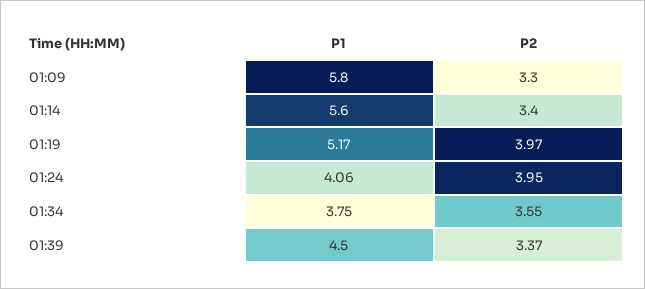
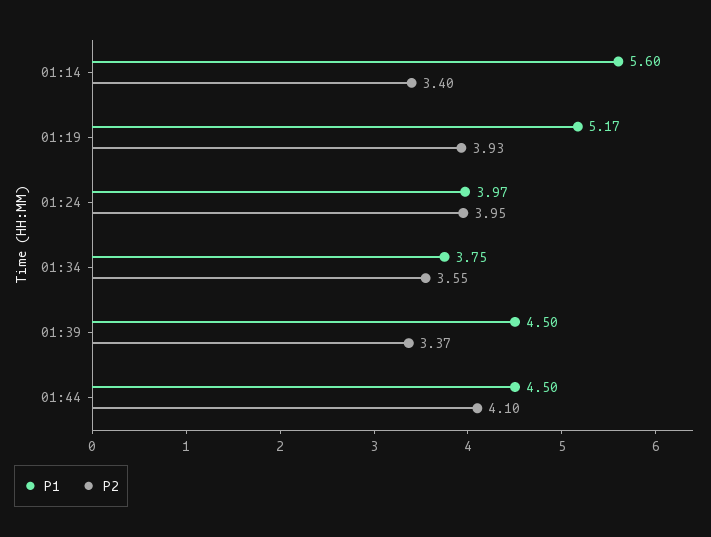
P1, 01:09: 5.8 -> none
P2, 01:09: 3.3 -> none
P2, 01:19: 3.97 -> 3.93
P1, 01:24: 4.06 -> 3.97
P1, 01:44: none -> 4.5
P2, 01:44: none -> 4.1

